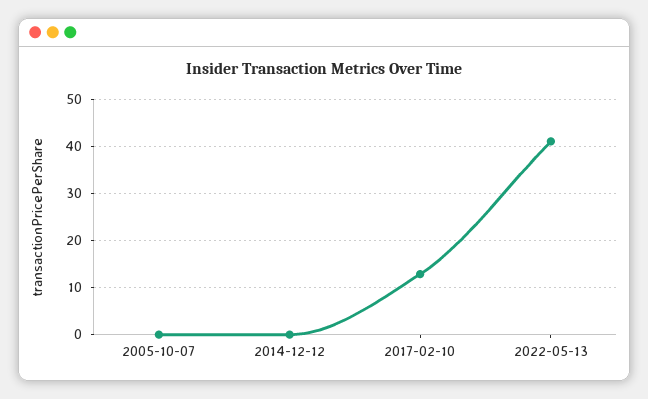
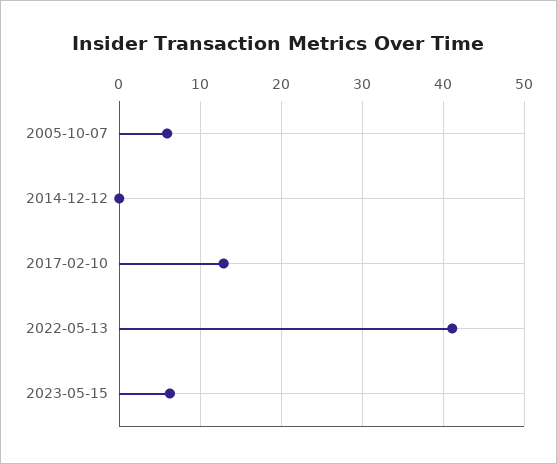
2005-10-07: 0 -> 6
2023-05-15: none -> 6

